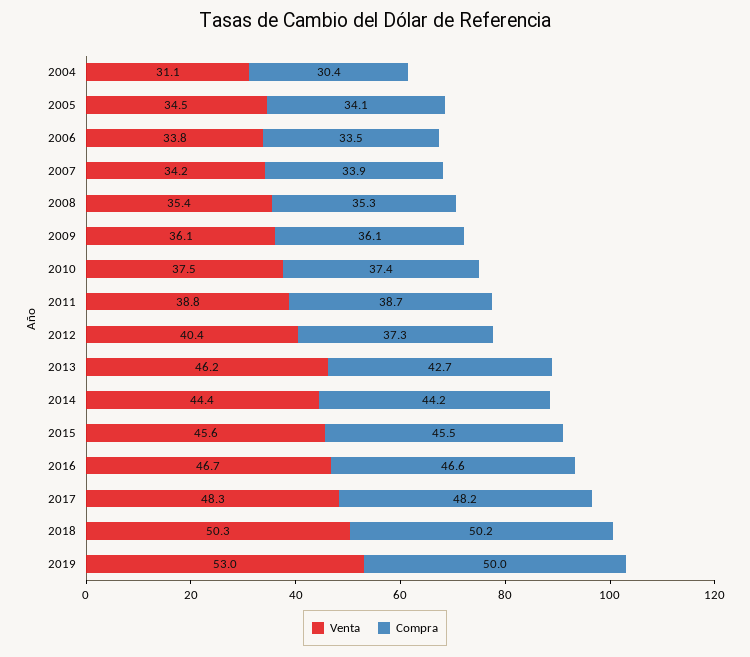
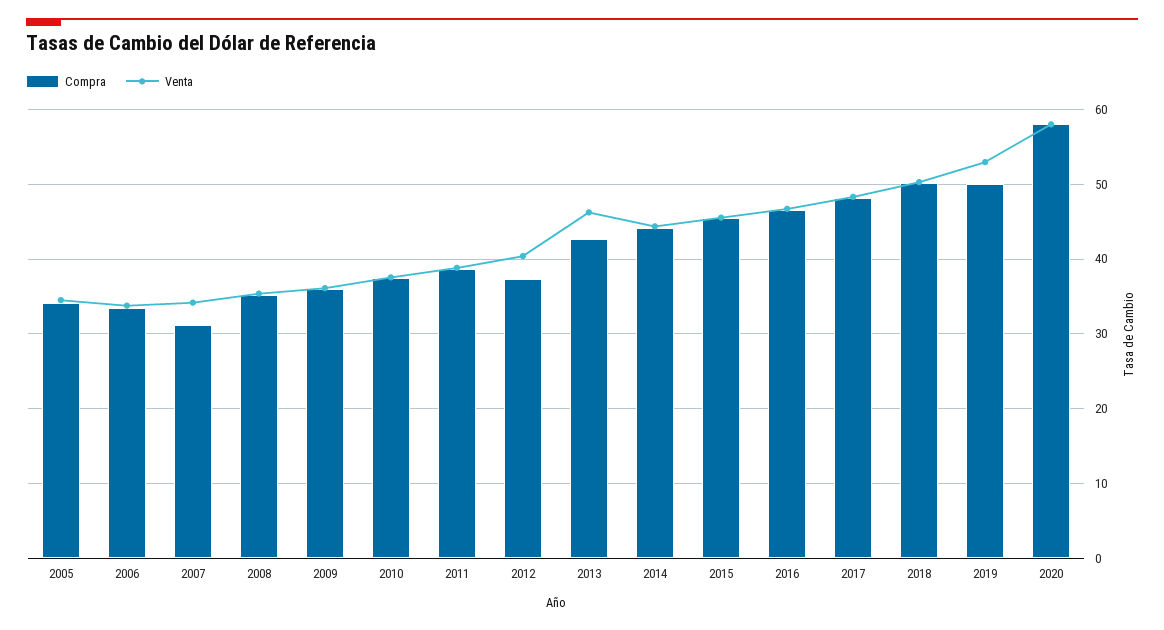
Venta, 2004: 31.1 -> none
Compra, 2004: 30.4 -> none
Compra, 2007: 33.9 -> 31
Compra, 2020: none -> 58
Venta, 2020: none -> 58

